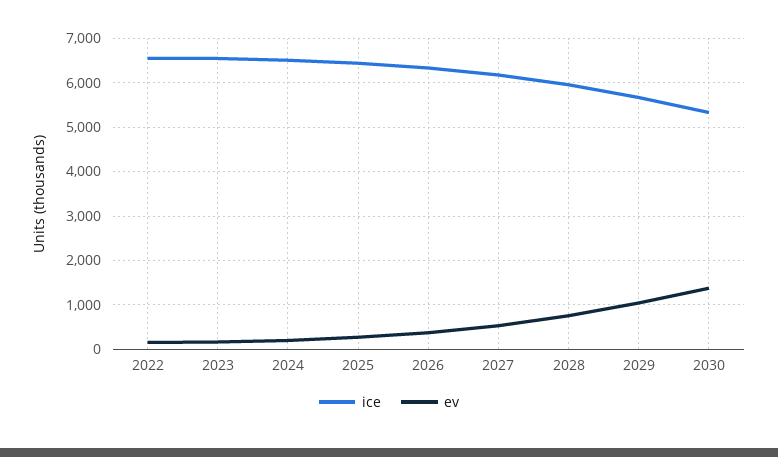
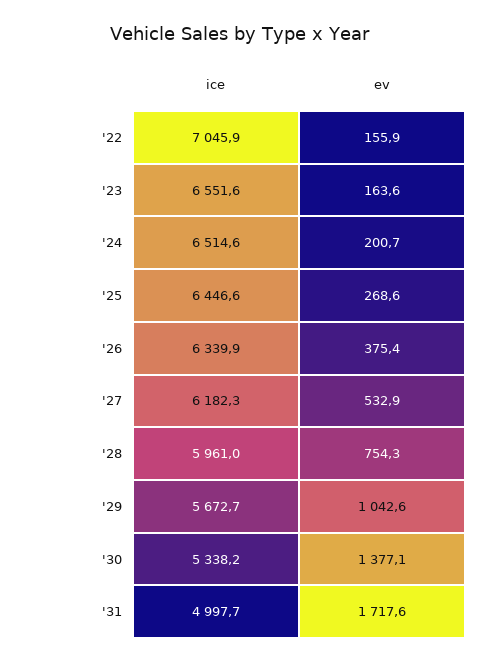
ice, 2022: 6600 -> 7045.9
ice, '31: none -> 4997.7
ev, '31: none -> 1717.6

